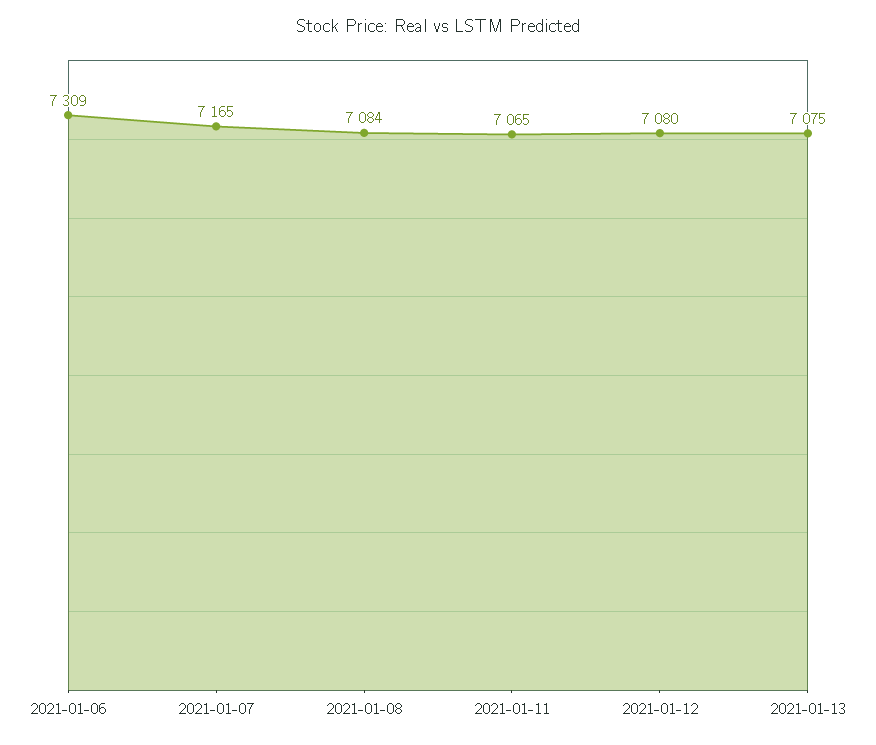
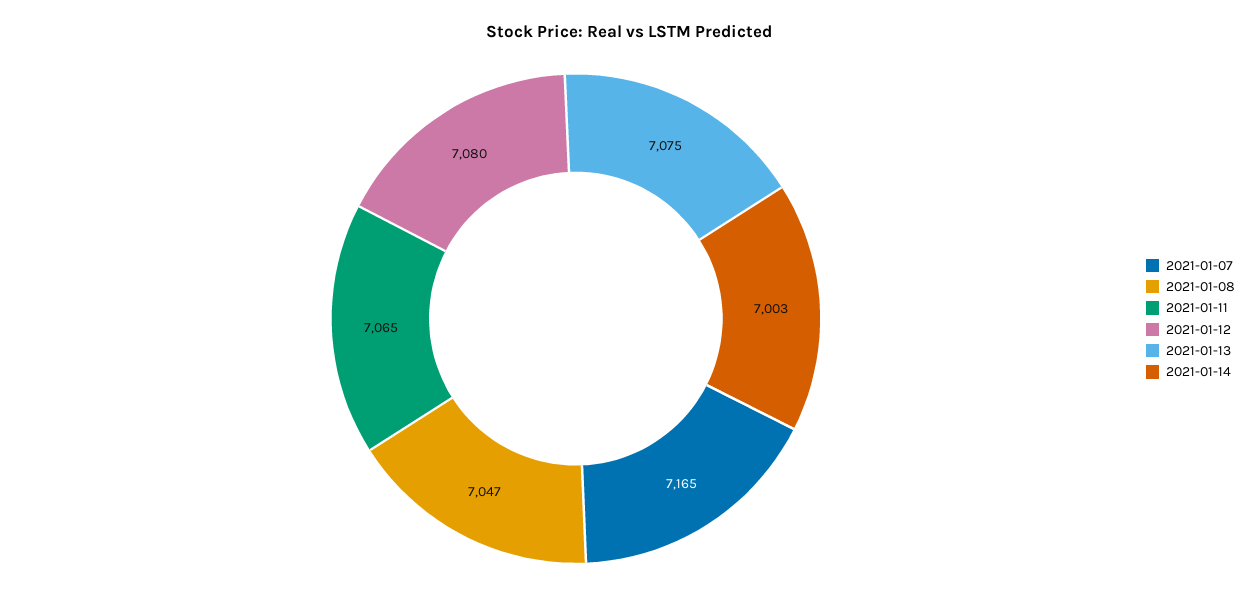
2021-01-06: 7309 -> none
2021-01-08: 7084 -> 7047
2021-01-14: none -> 7003

